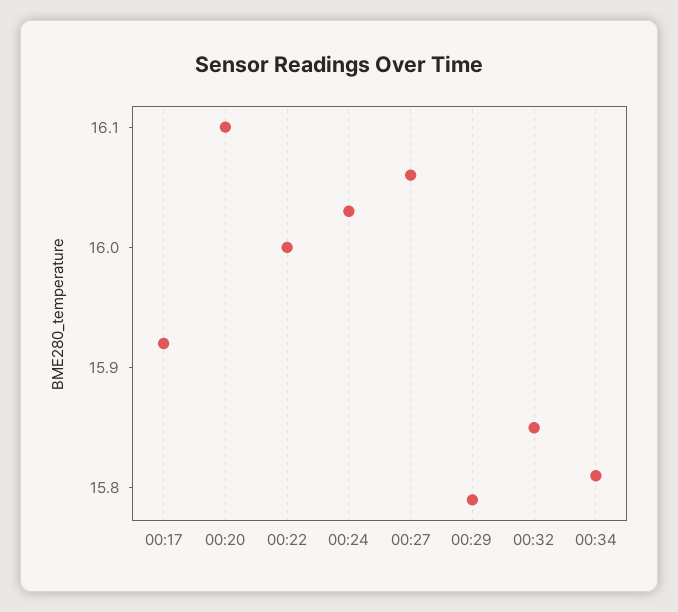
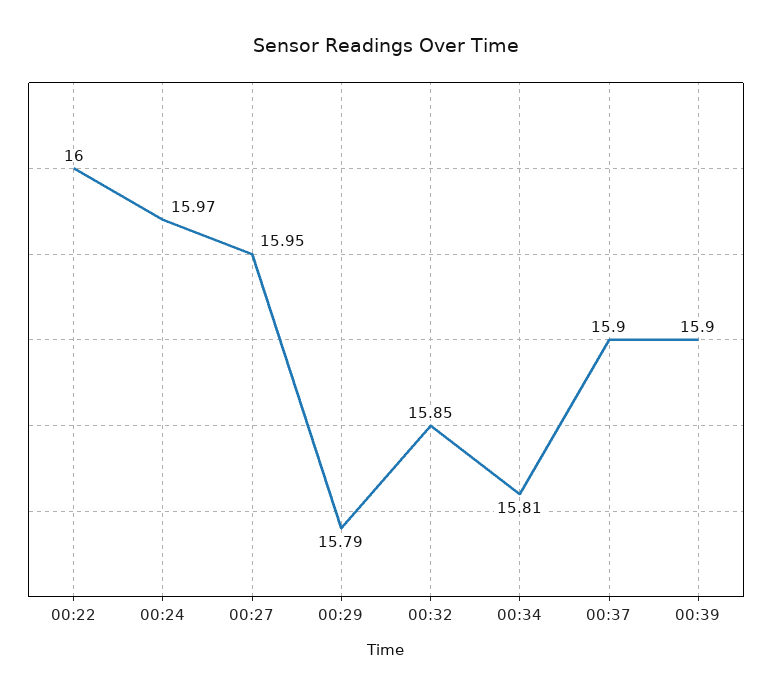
00:17: 15.92 -> none
00:20: 16.1 -> none
00:24: 16.03 -> 15.97
00:27: 16.06 -> 15.95
00:37: none -> 15.9
00:39: none -> 15.9

